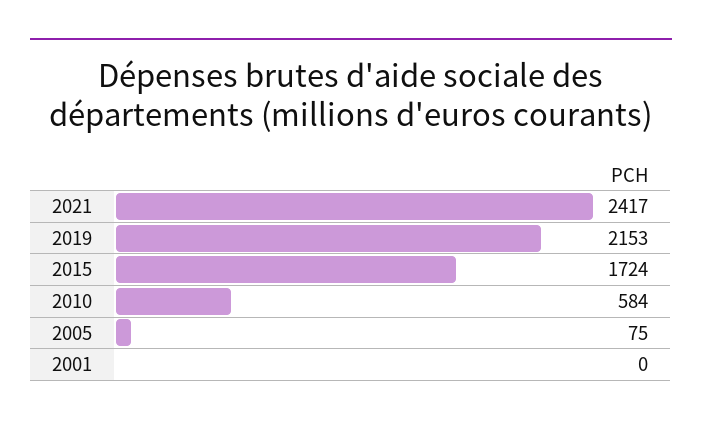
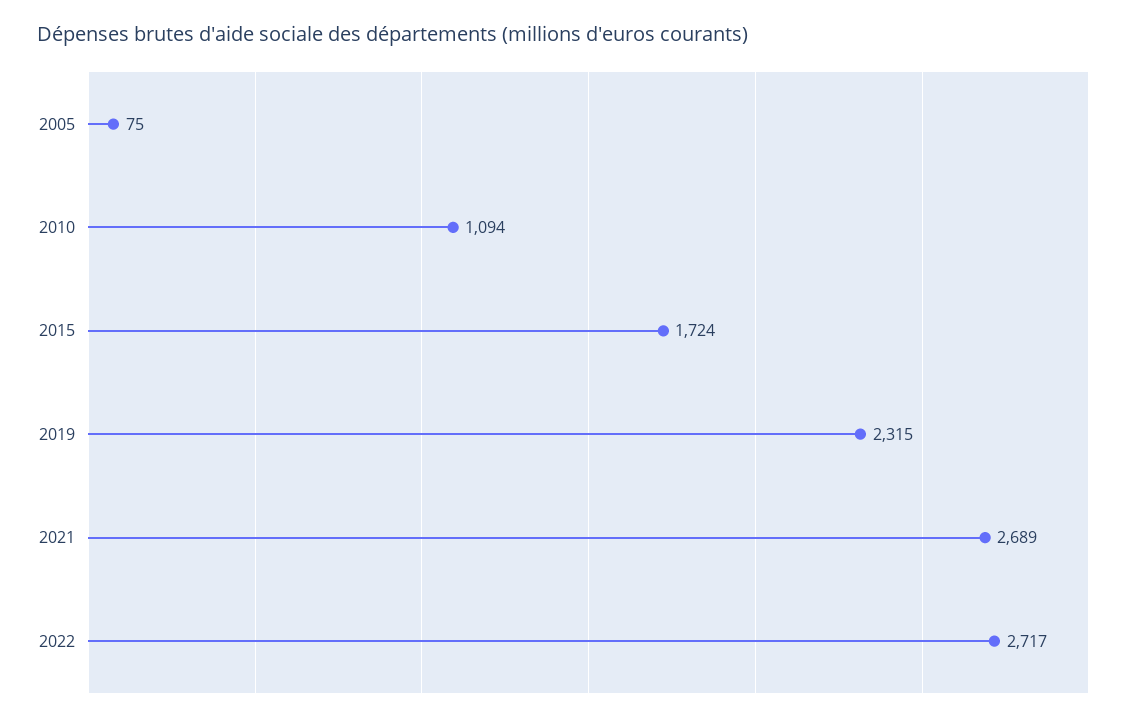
2021: 2417 -> 2689
2019: 2153 -> 2315
2010: 584 -> 1094
2001: 0 -> none
2022: none -> 2717

